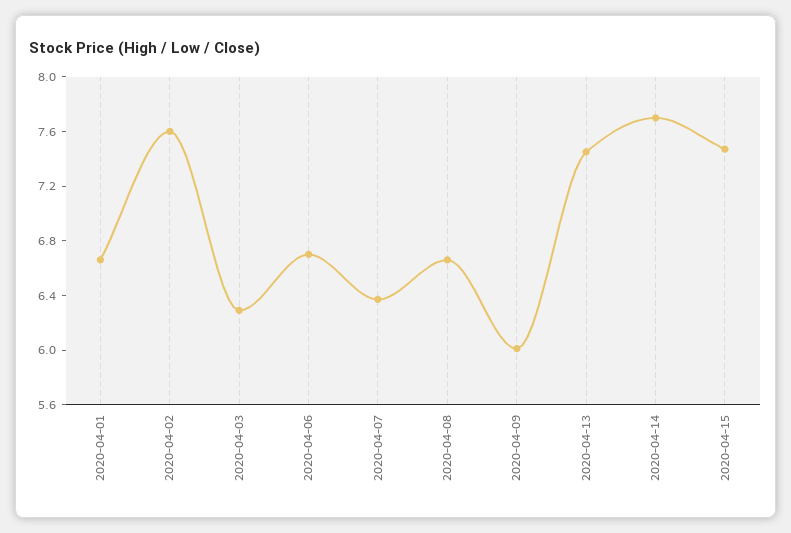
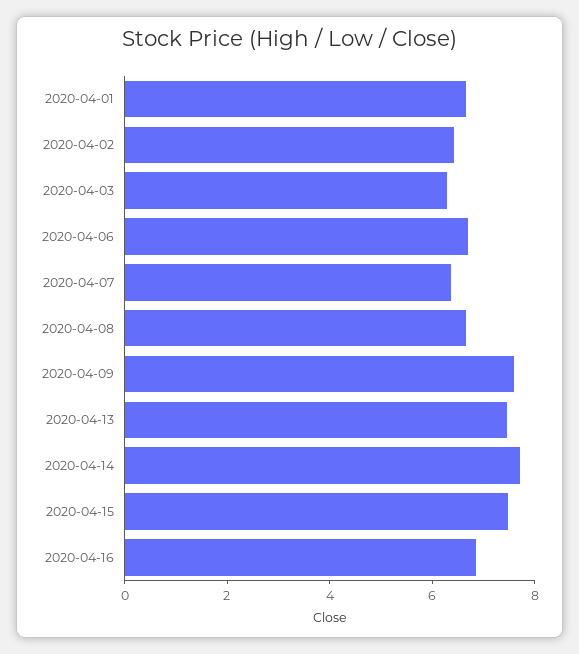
2020-04-02: 7.6 -> 6.5
2020-04-09: 6 -> 7.5
2020-04-16: none -> 7

